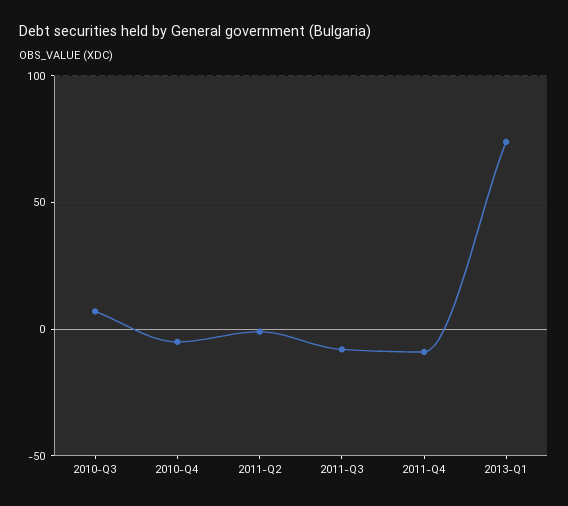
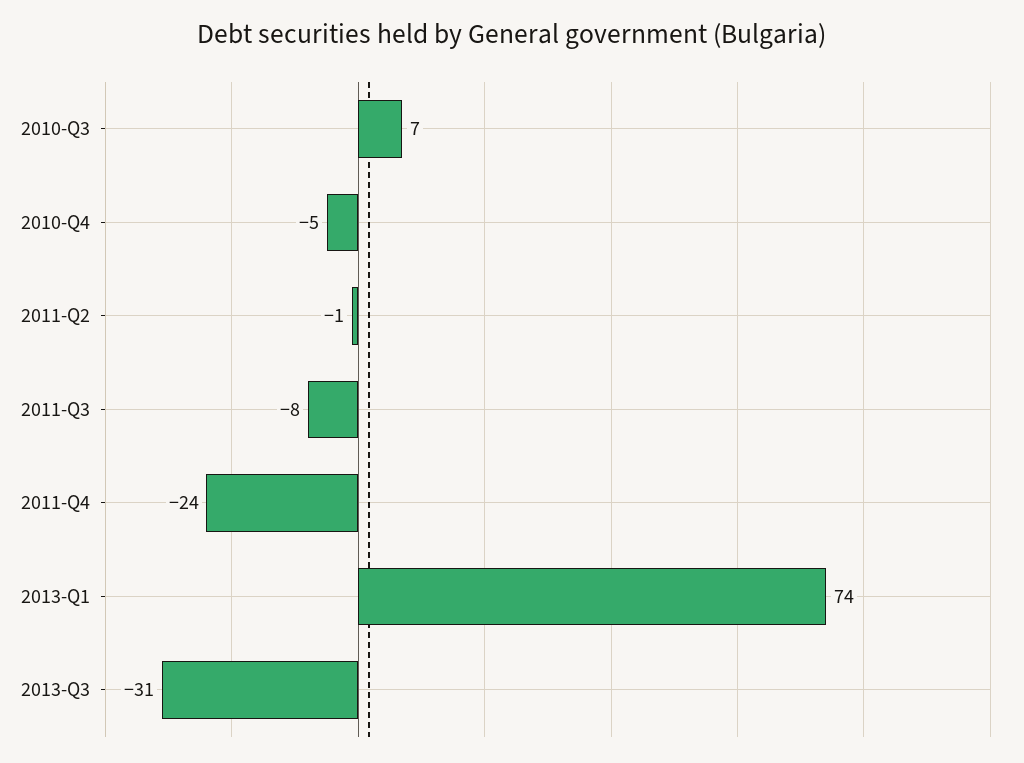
2011-Q4: -10 -> -24
2013-Q3: none -> -31

